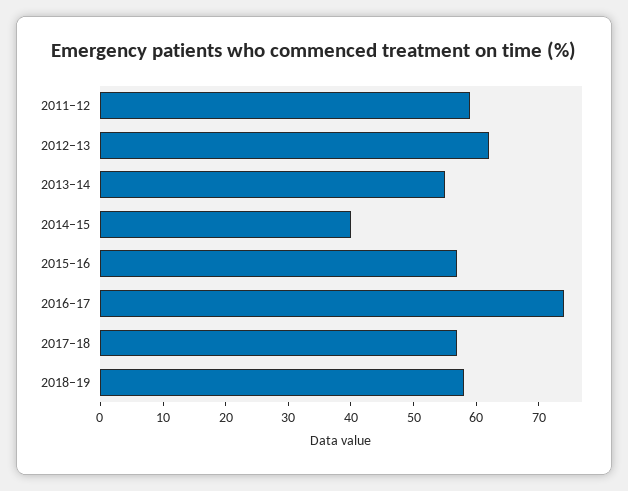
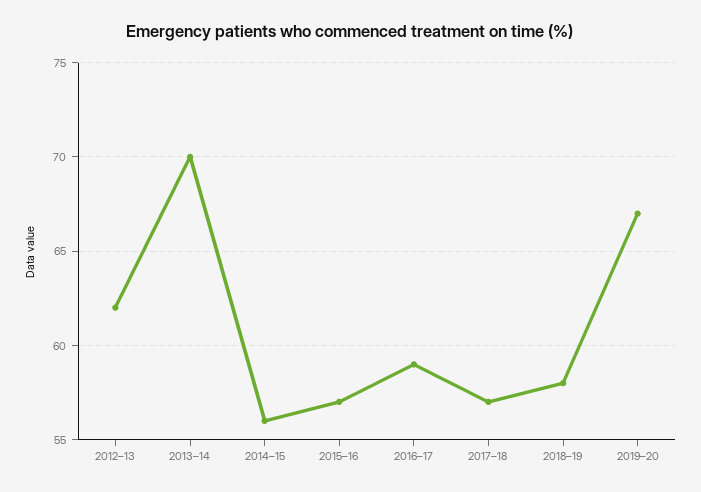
2011–12: 60 -> none
2013–14: 55 -> 70
2014–15: 40 -> 56
2016–17: 75 -> 59
2019–20: none -> 67

